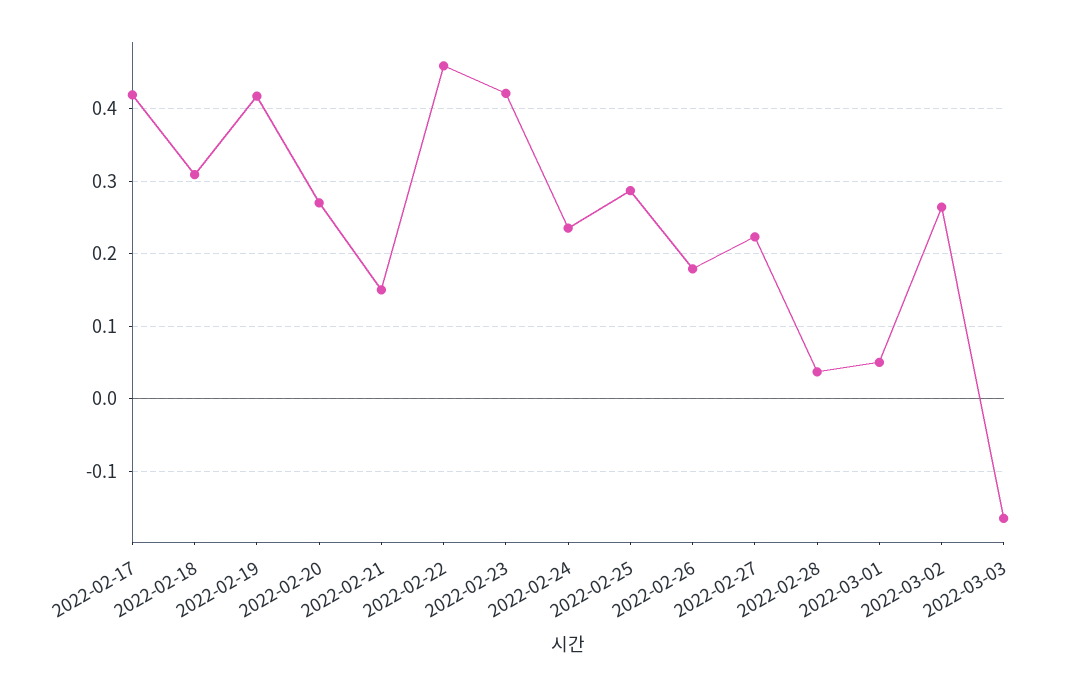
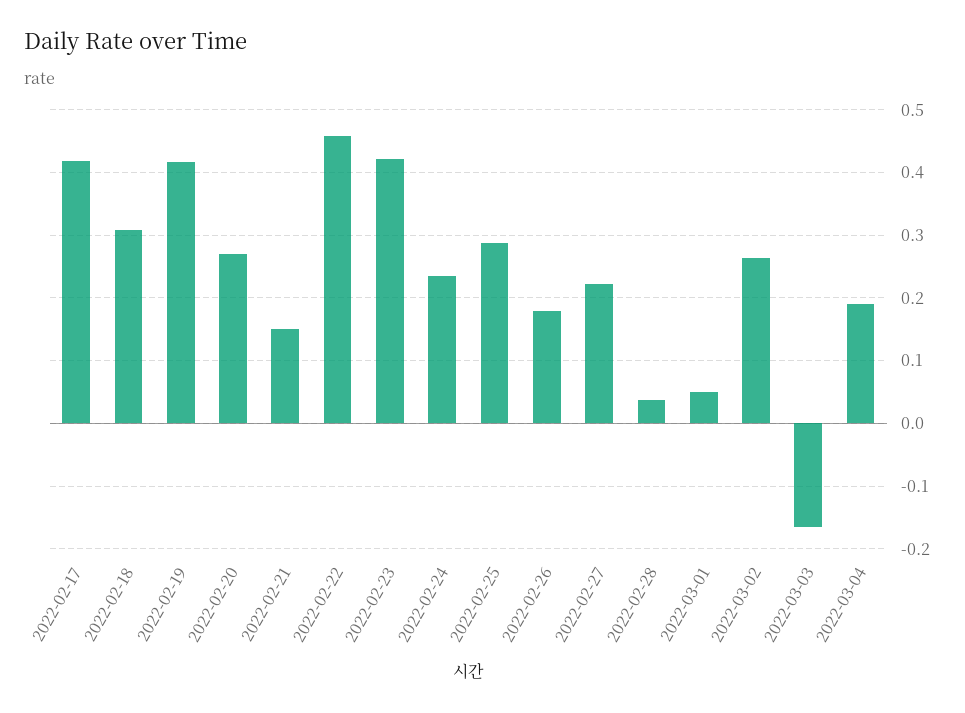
2022-03-04: none -> 0.19

